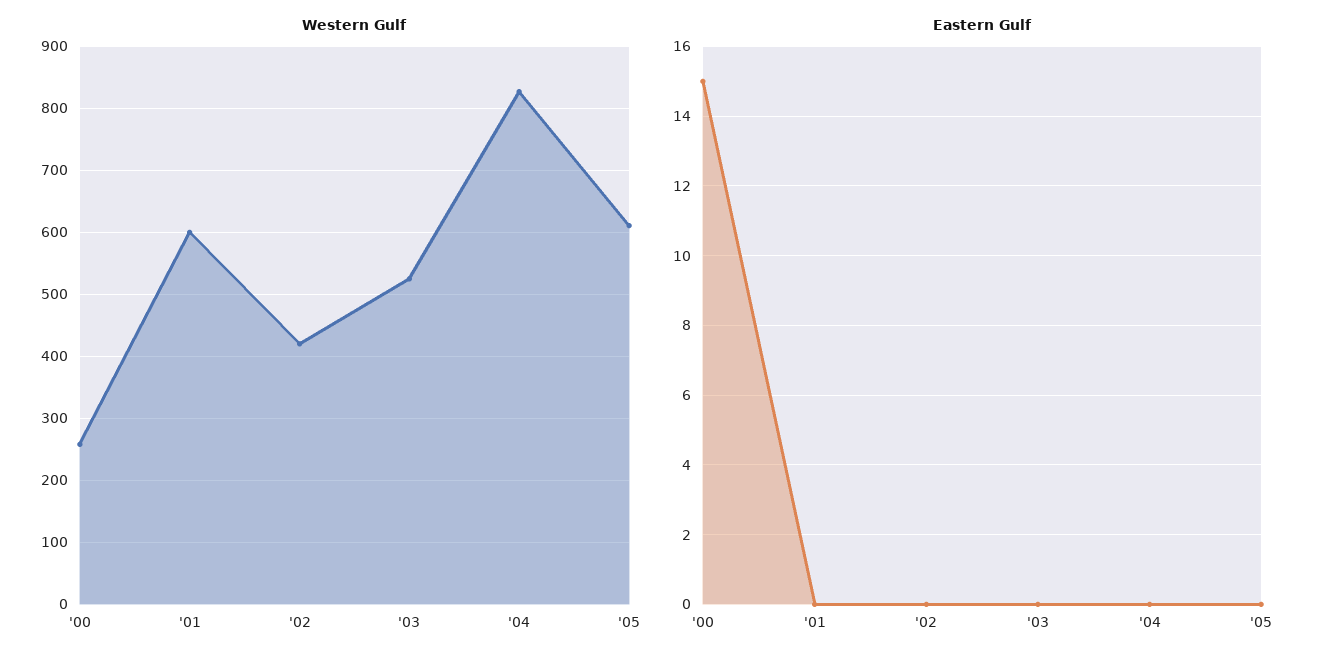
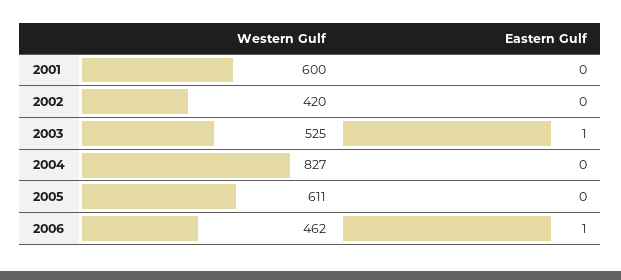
Western Gulf, '00: 260 -> none
Eastern Gulf, '00: 15 -> none
Eastern Gulf, '03: 0 -> 1
Western Gulf, 2006: none -> 462
Eastern Gulf, 2006: none -> 1

